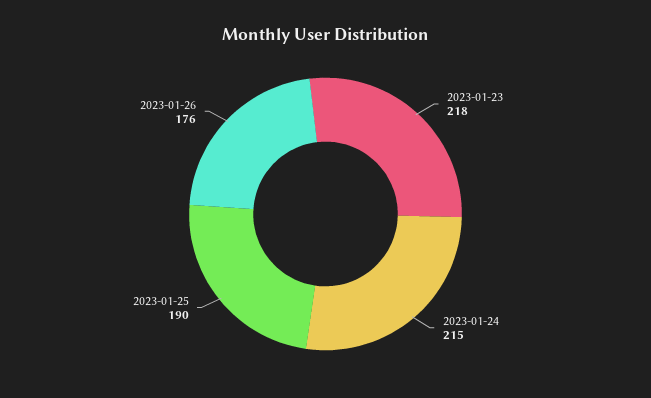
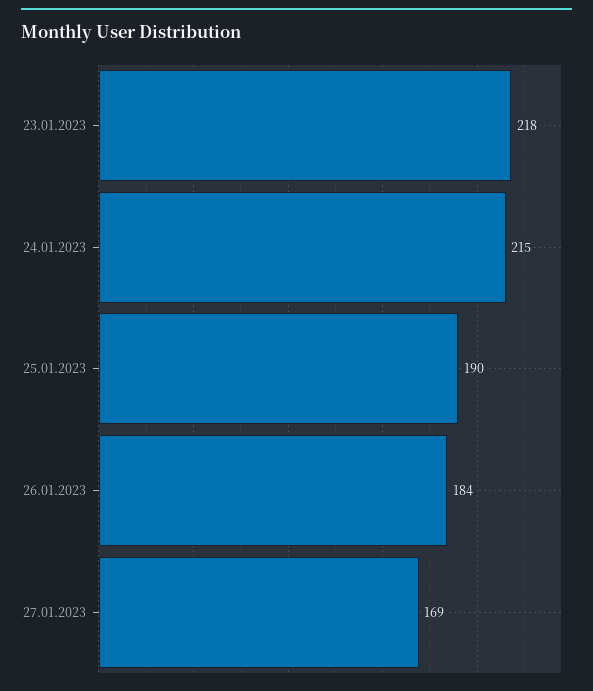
2023-01-26: 176 -> 184
27.01.2023: none -> 169

